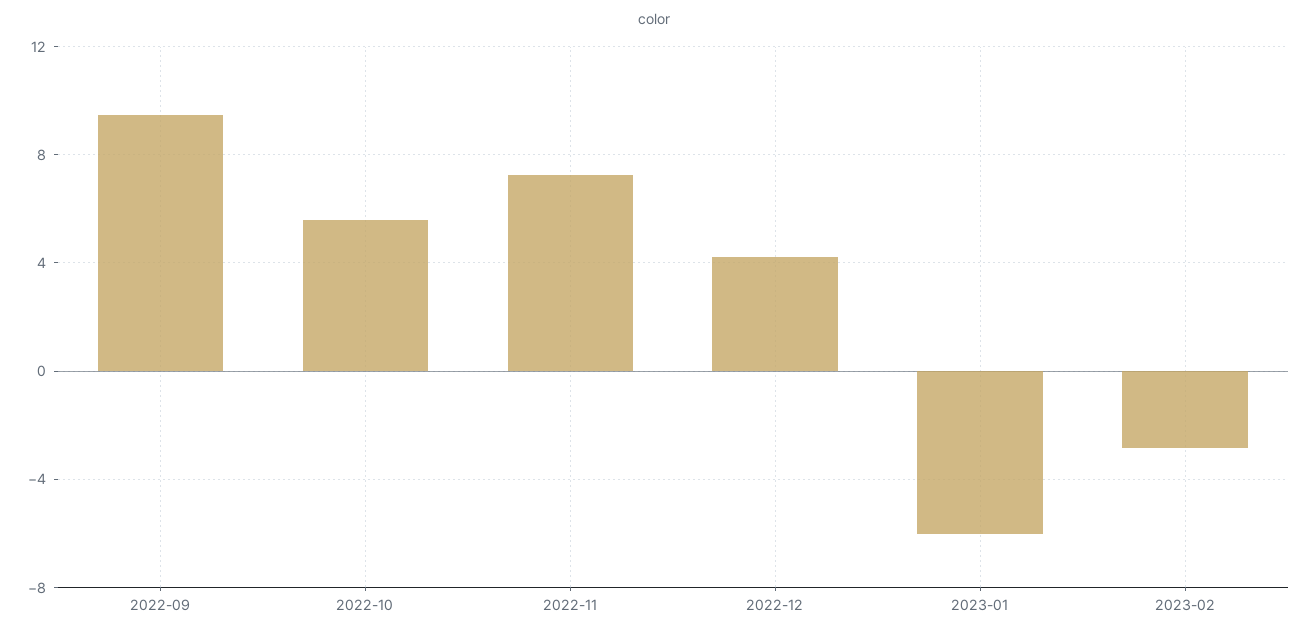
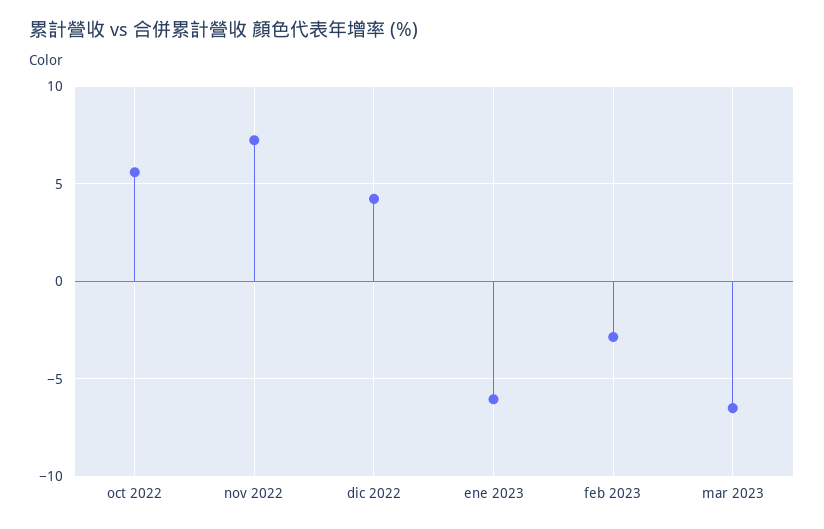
2022-09: 9.5 -> none
mar 2023: none -> -6.5

